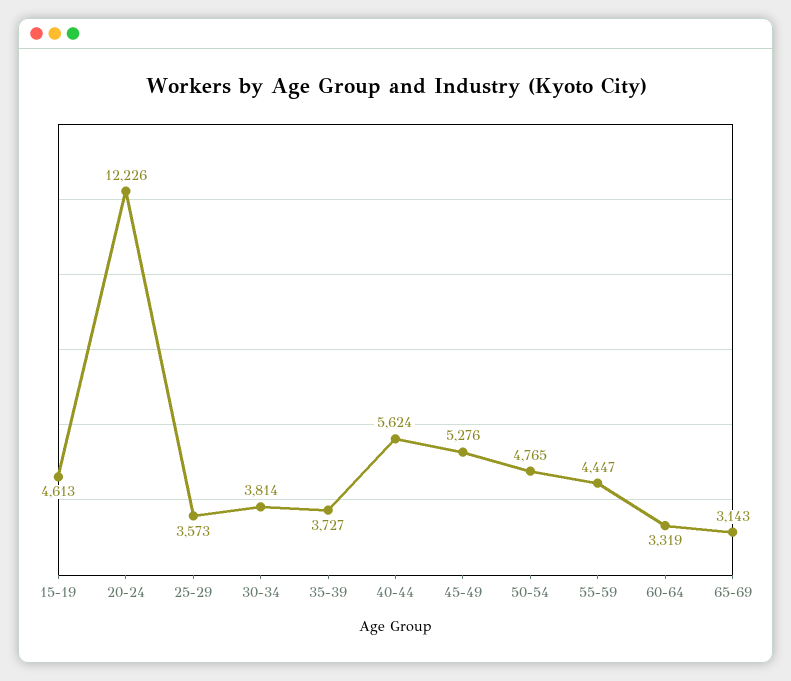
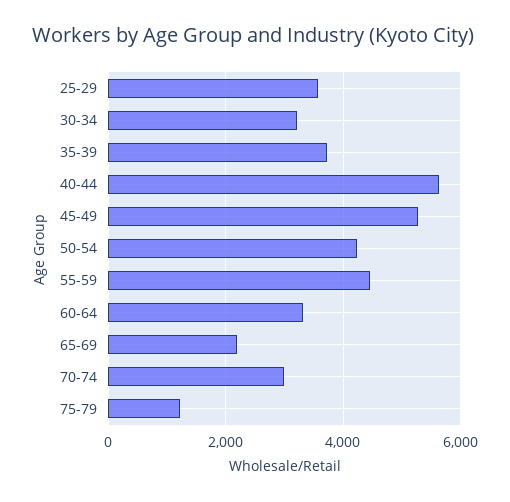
15-19: 4613 -> none
20-24: 12226 -> none
30-34: 3814 -> 3200
50-54: 4765 -> 4200
65-69: 3143 -> 2200
70-74: none -> 3000
75-79: none -> 1200

